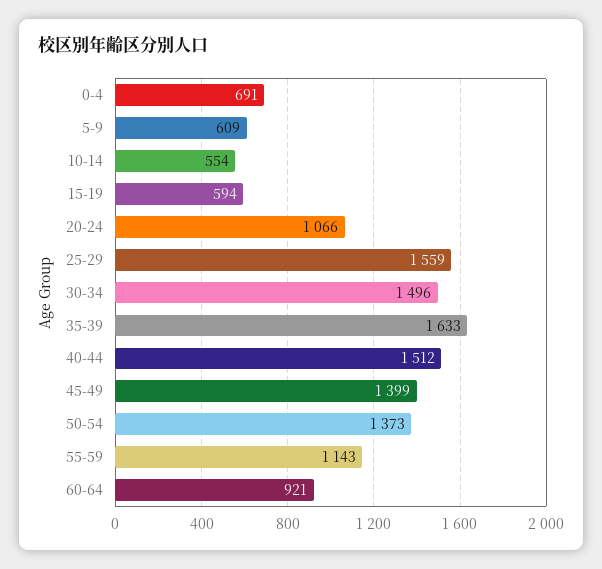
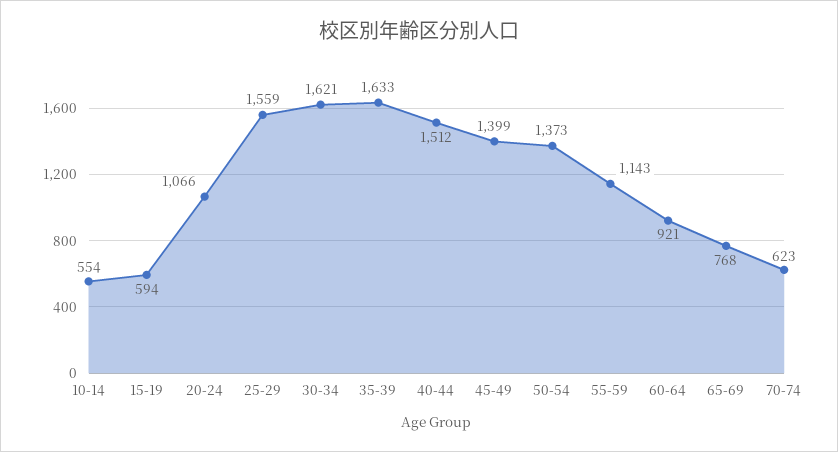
0-4: 691 -> none
5-9: 609 -> none
30-34: 1496 -> 1621
65-69: none -> 768
70-74: none -> 623

